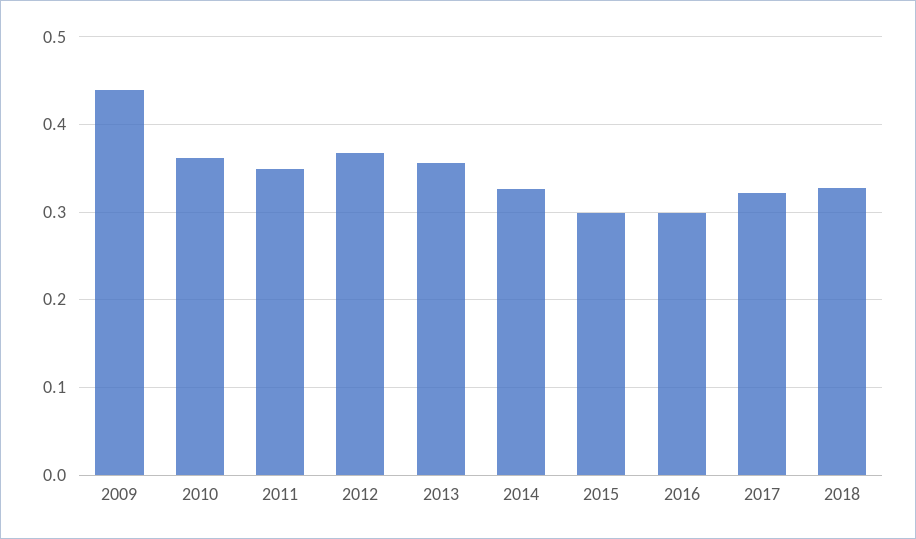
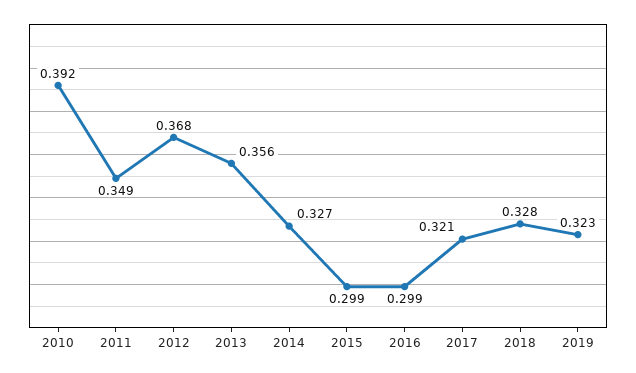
2009: 0.44 -> none
2010: 0.36 -> 0.392
2019: none -> 0.323

